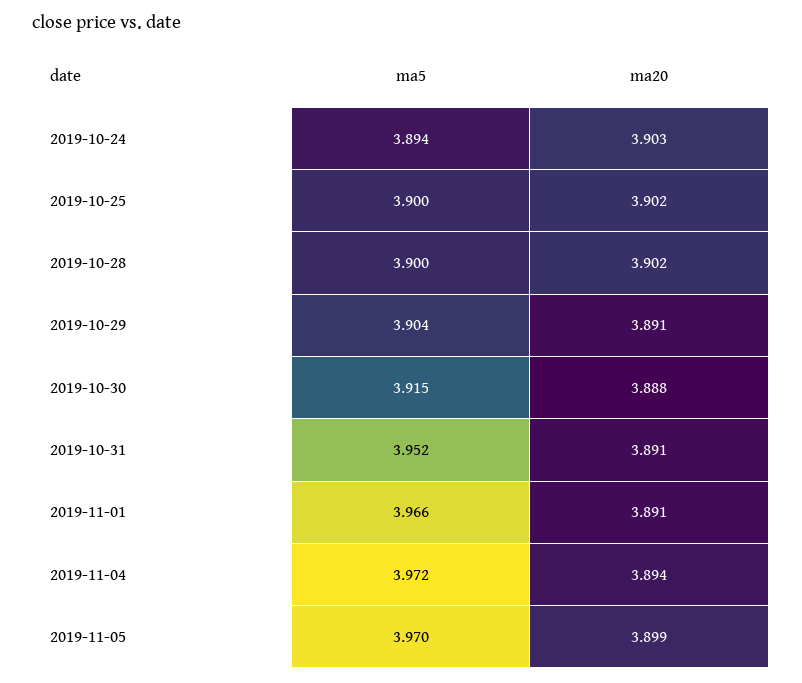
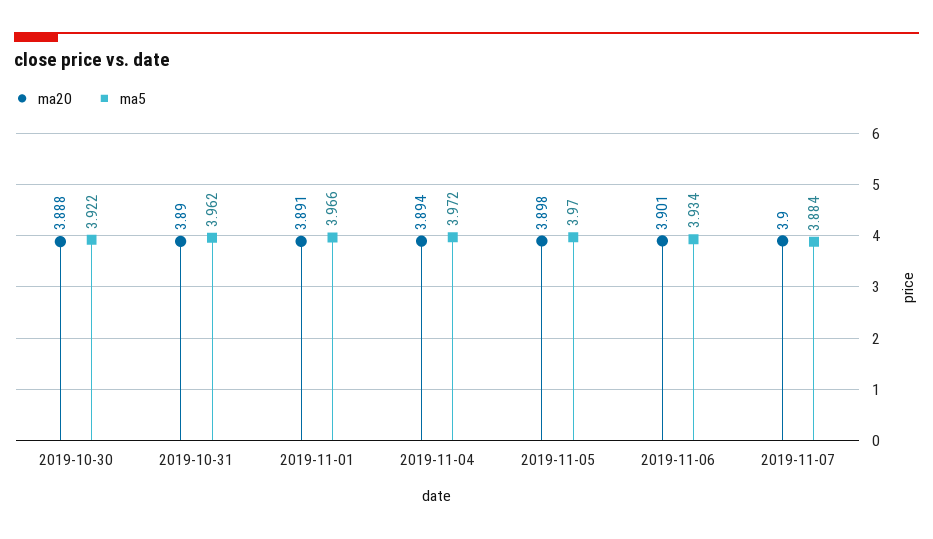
ma5, 2019-10-24: 3.894 -> none
ma20, 2019-10-24: 3.903 -> none
ma5, 2019-10-25: 3.9 -> none
ma20, 2019-10-25: 3.902 -> none
ma5, 2019-10-28: 3.9 -> none
ma20, 2019-10-28: 3.902 -> none
ma5, 2019-10-29: 3.904 -> none
ma20, 2019-10-29: 3.891 -> none
ma5, 2019-10-30: 3.915 -> 3.922
ma5, 2019-10-31: 3.952 -> 3.962
ma20, 2019-10-31: 3.891 -> 3.89
ma20, 2019-11-05: 3.899 -> 3.898
ma20, 2019-11-06: none -> 3.901
ma5, 2019-11-06: none -> 3.934
ma20, 2019-11-07: none -> 3.9
ma5, 2019-11-07: none -> 3.884

